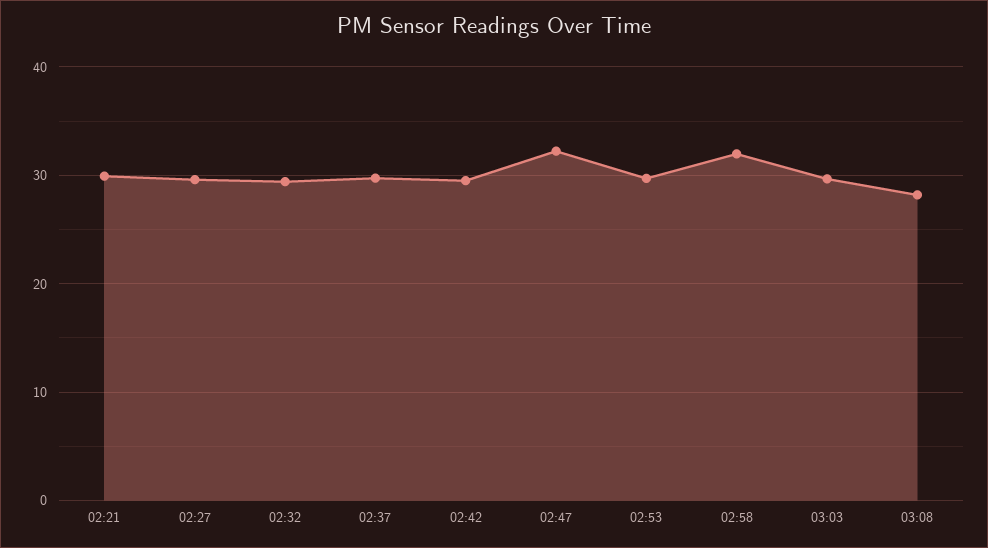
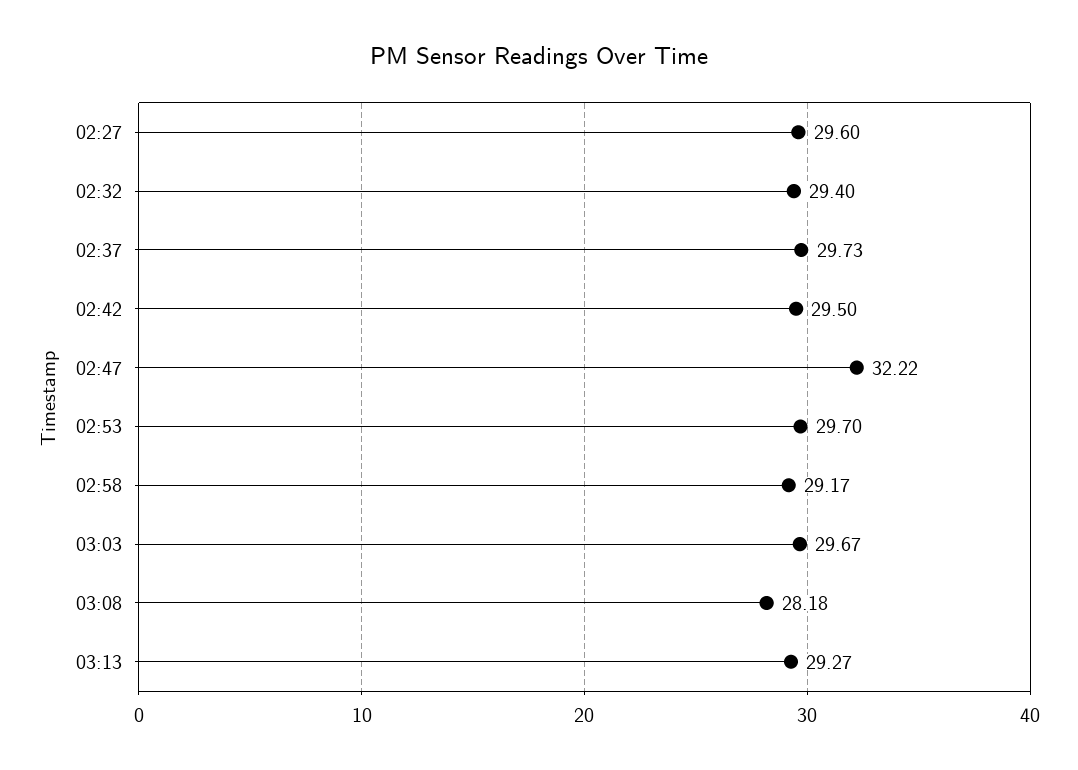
02:21: 30 -> none
02:58: 32 -> 29.17
03:13: none -> 29.27

